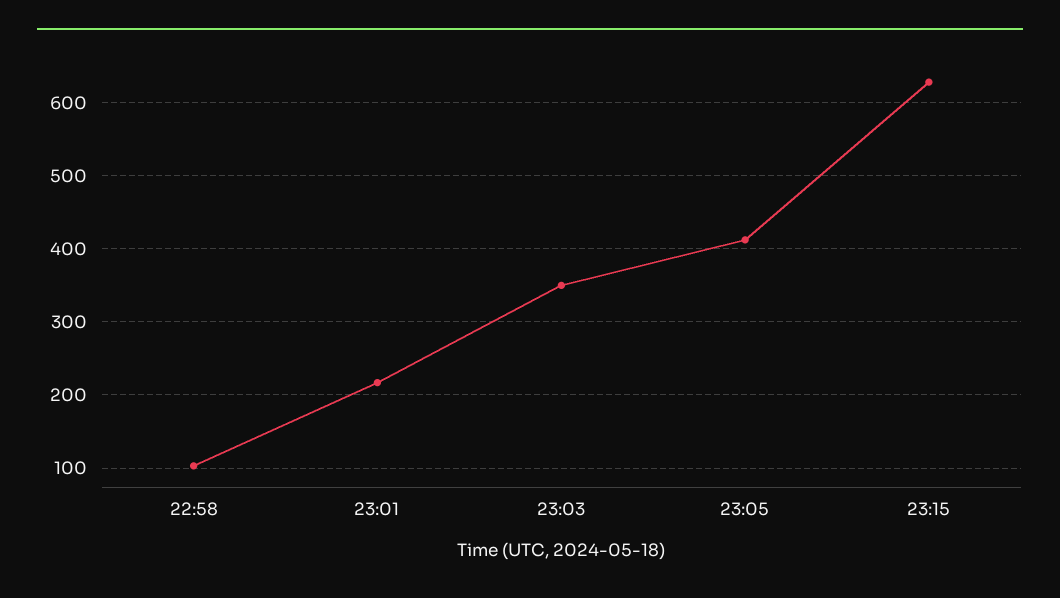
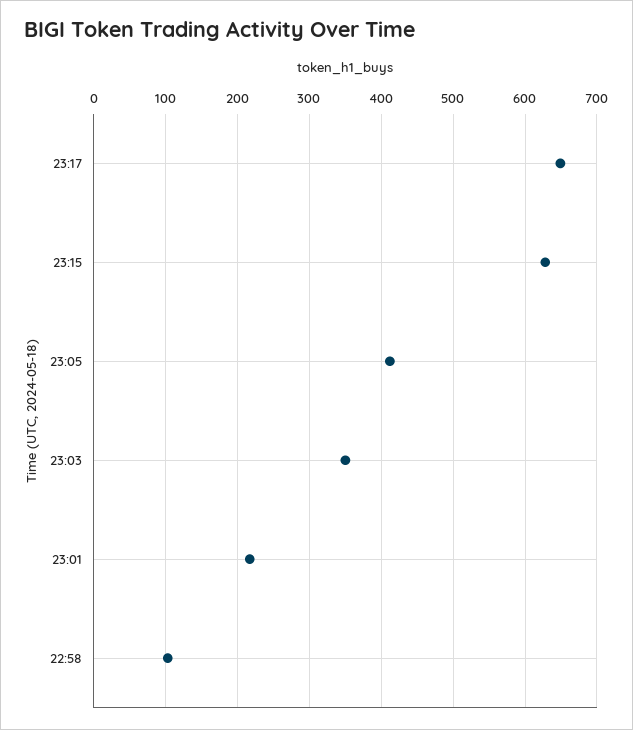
23:17: none -> 650

